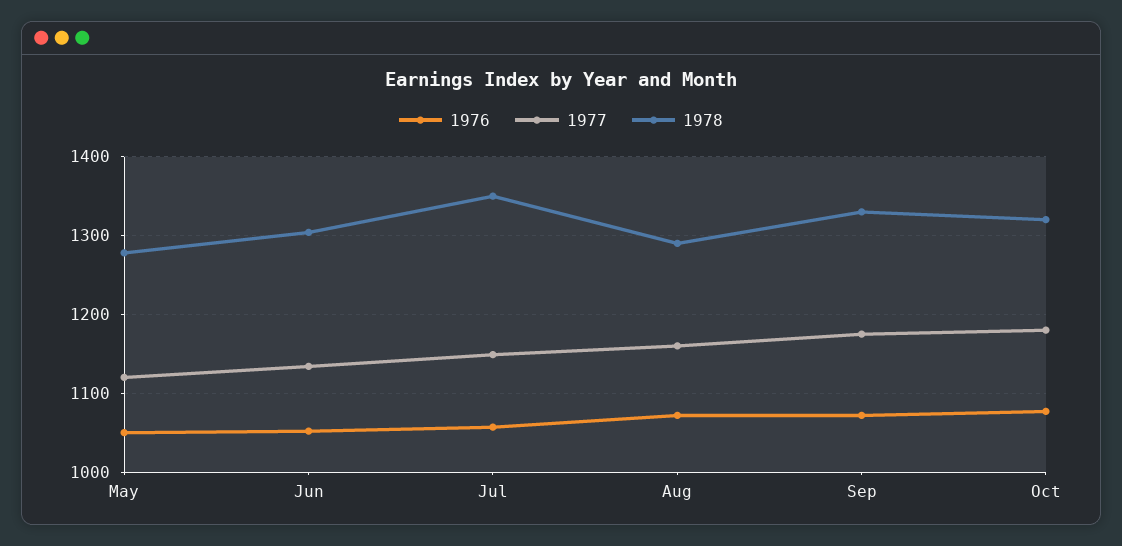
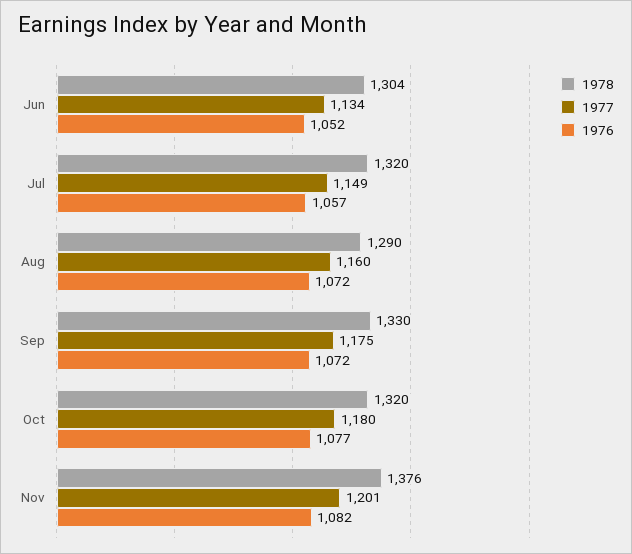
1976, May: 1050 -> none
1977, May: 1120 -> none
1978, May: 1280 -> none
1978, Jul: 1350 -> 1320
1978, Nov: none -> 1376
1977, Nov: none -> 1201
1976, Nov: none -> 1082

